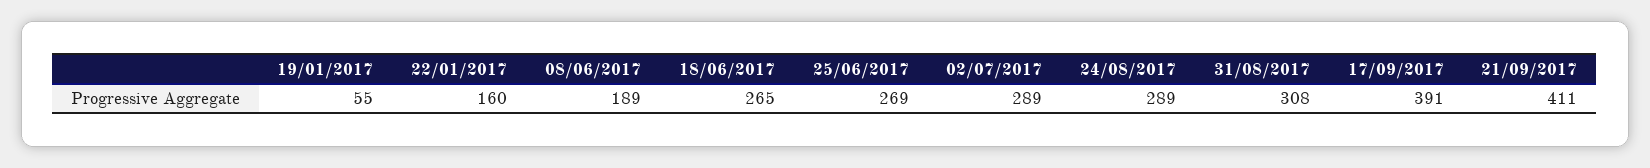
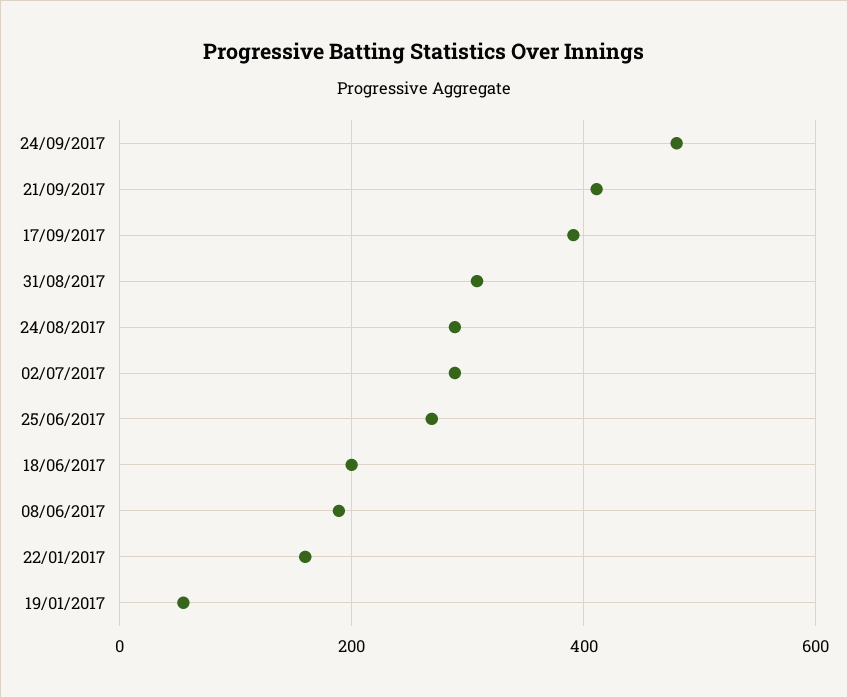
18/06/2017: 265 -> 200
24/09/2017: none -> 480

